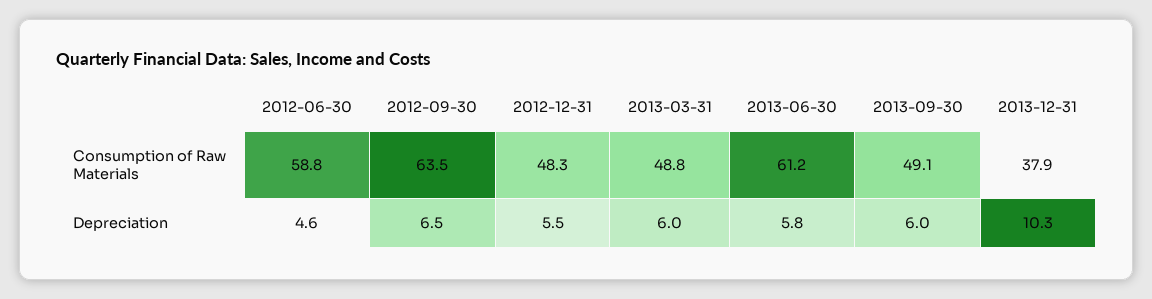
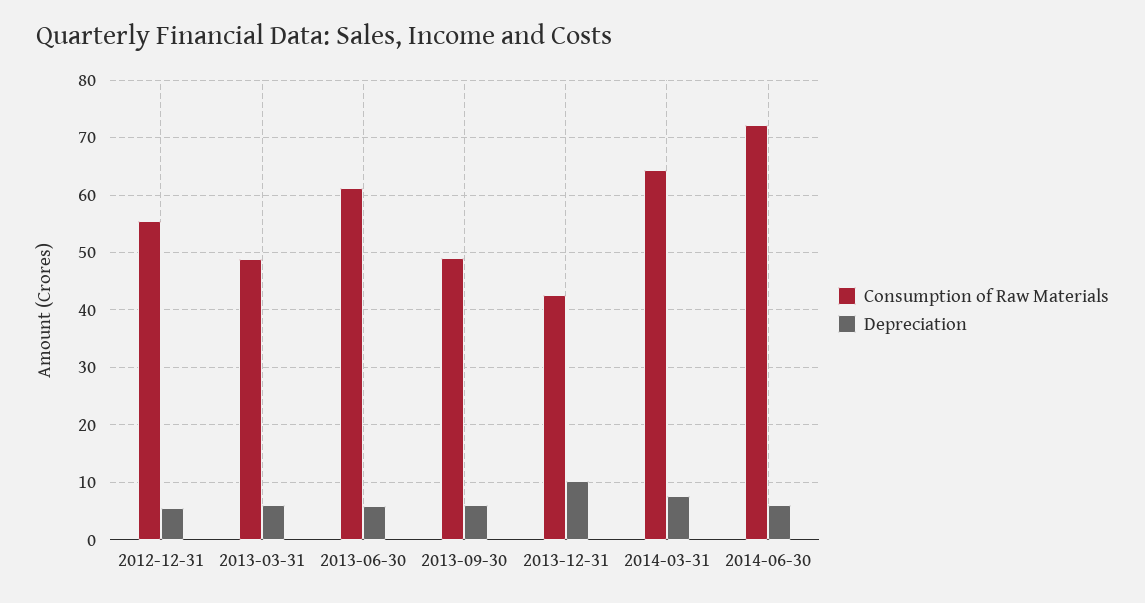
Consumption of Raw Materials, 2012-06-30: 58.8 -> none
Consumption of Raw Materials, 2012-09-30: 63.5 -> none
Consumption of Raw Materials, 2012-12-31: 48.3 -> 56
Consumption of Raw Materials, 2013-12-31: 37.9 -> 42
Depreciation, 2012-06-30: 4.6 -> none
Depreciation, 2012-09-30: 6.5 -> none
Consumption of Raw Materials, 2014-03-31: none -> 64
Depreciation, 2014-03-31: none -> 8
Consumption of Raw Materials, 2014-06-30: none -> 72
Depreciation, 2014-06-30: none -> 6

